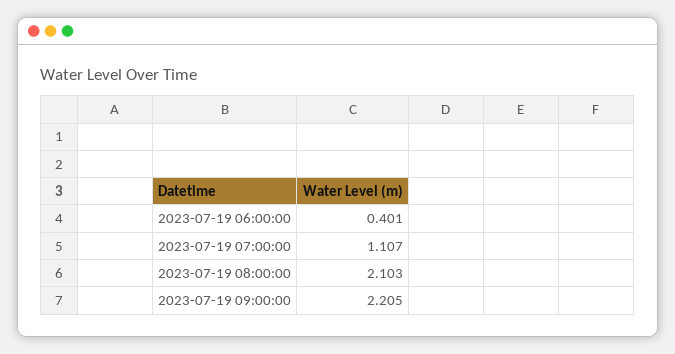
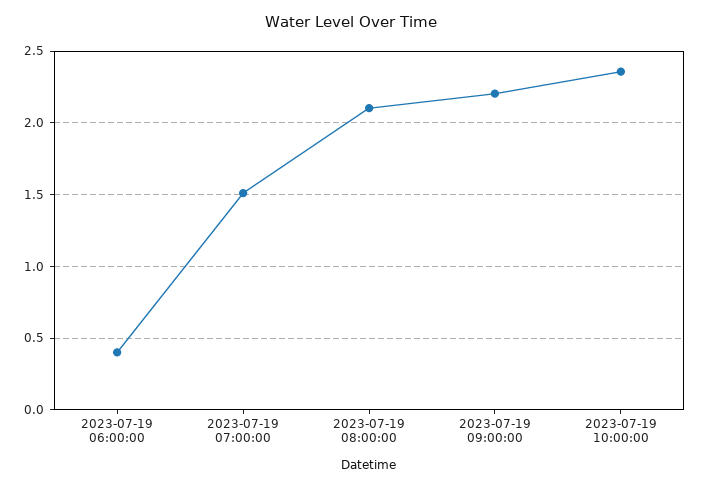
2023-07-19 07:00:00: 1.107 -> 1.5
2023-07-19 10:00:00: none -> 2.35

